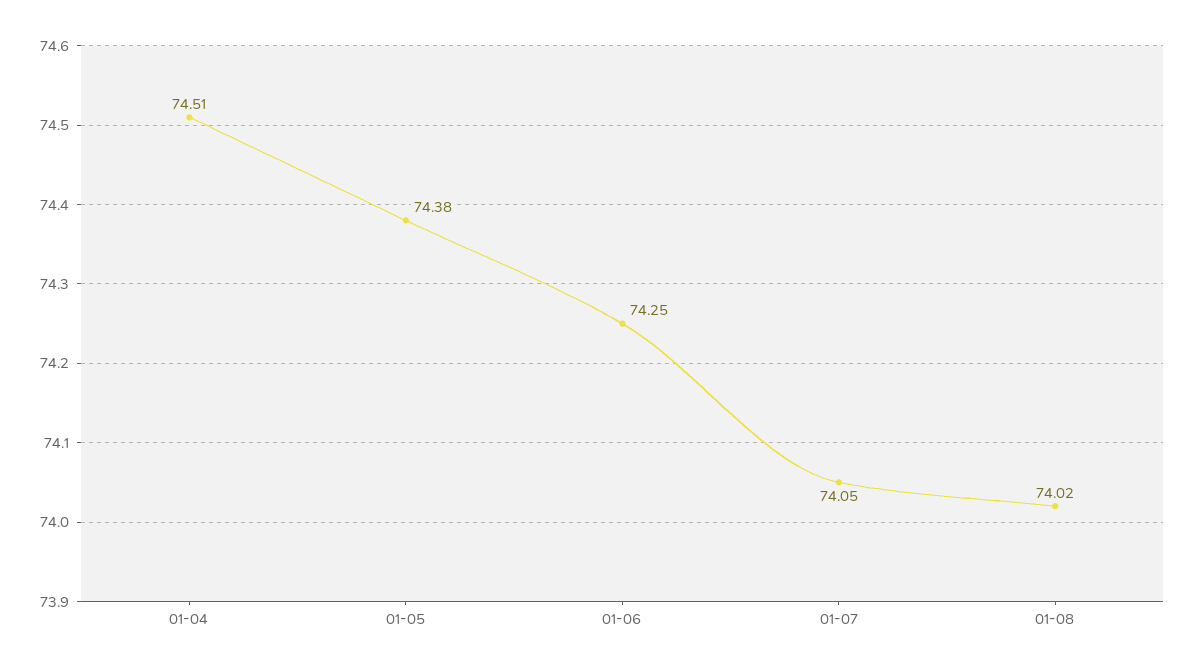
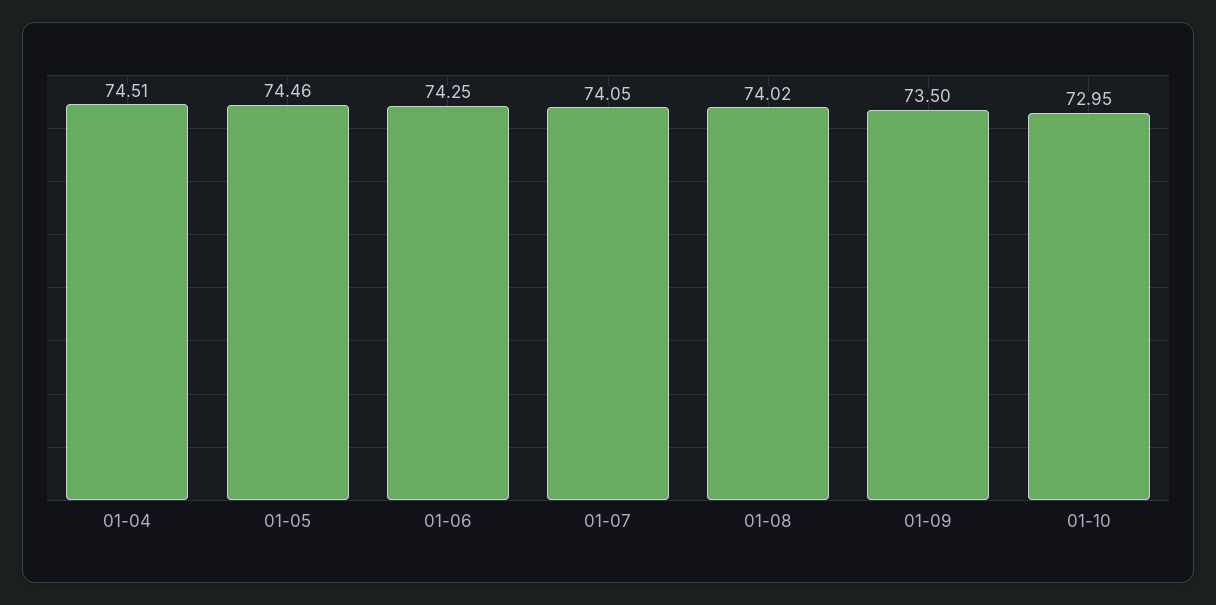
01-05: 74.38 -> 74.46
01-09: none -> 73.5
01-10: none -> 72.95

